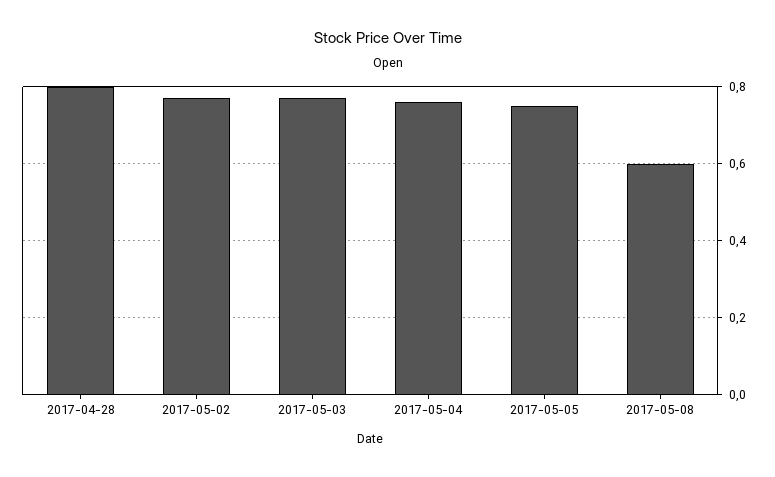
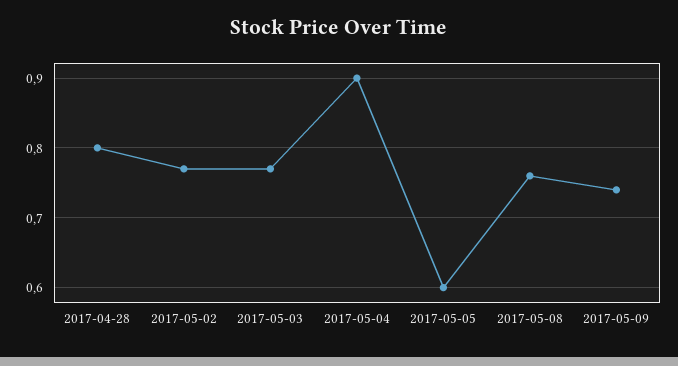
2017-05-04: 0.75 -> 0.9
2017-05-05: 0.75 -> 0.6
2017-05-08: 0.6 -> 0.76
2017-05-09: none -> 0.74

